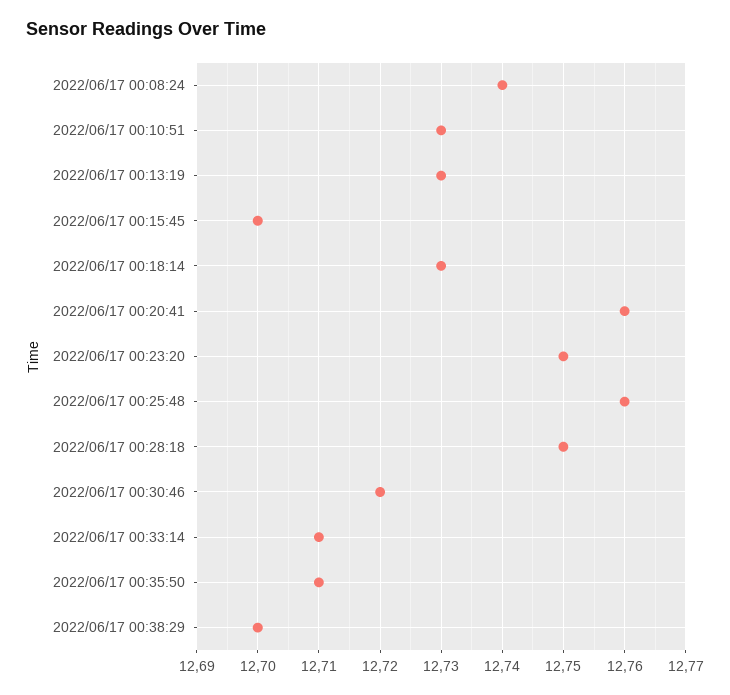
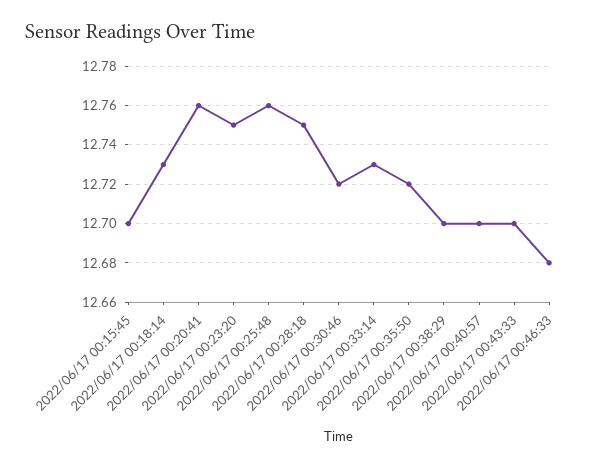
2022/06/17 00:08:24: 12.74 -> none
2022/06/17 00:10:51: 12.73 -> none
2022/06/17 00:13:19: 12.73 -> none
2022/06/17 00:33:14: 12.71 -> 12.73
2022/06/17 00:35:50: 12.71 -> 12.72
2022/06/17 00:40:57: none -> 12.7
2022/06/17 00:43:33: none -> 12.7
2022/06/17 00:46:33: none -> 12.68

